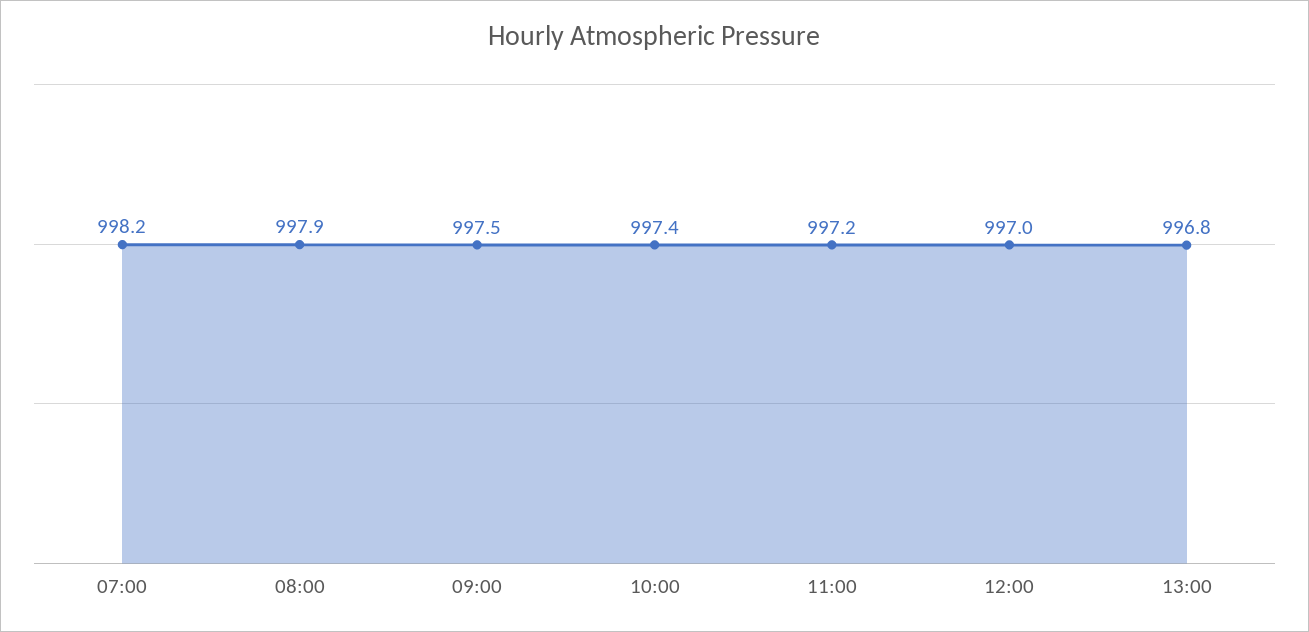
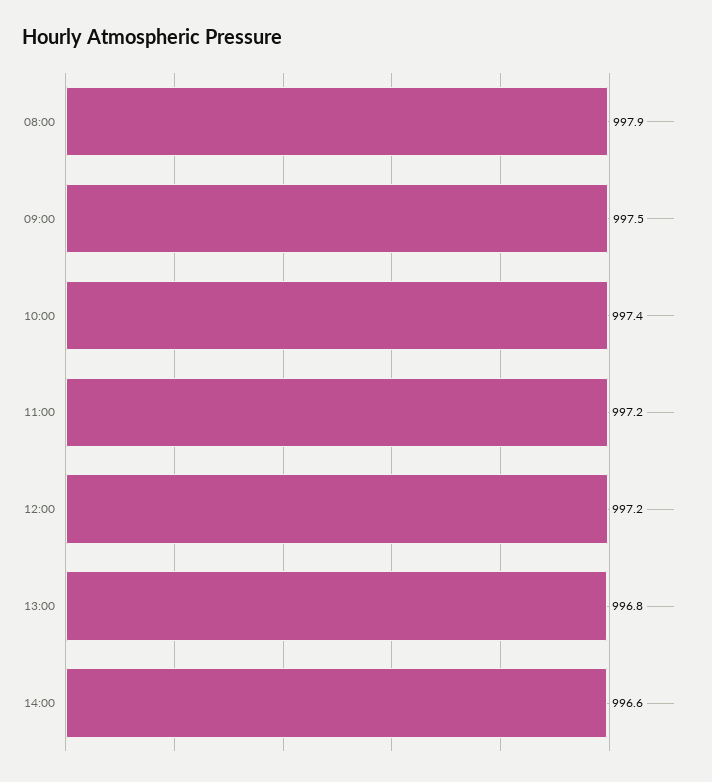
07:00: 998.2 -> none
12:00: 997 -> 997.2
14:00: none -> 996.6

